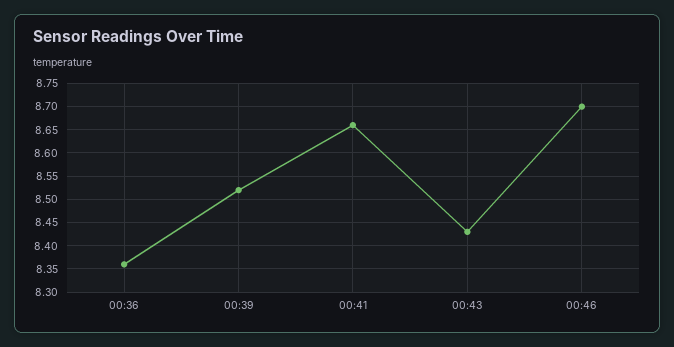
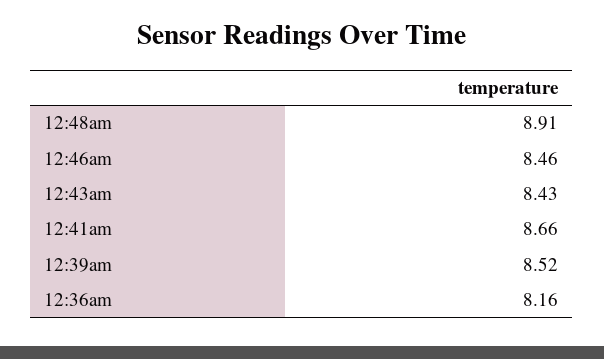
00:36: 8.35 -> 8.16
00:46: 8.7 -> 8.46
12:48am: none -> 8.91

